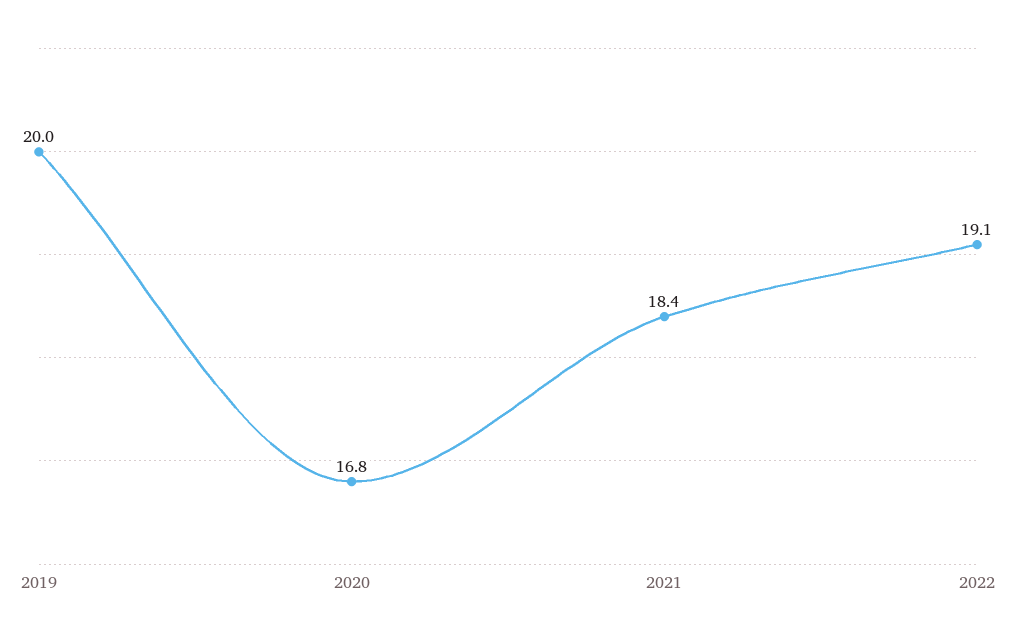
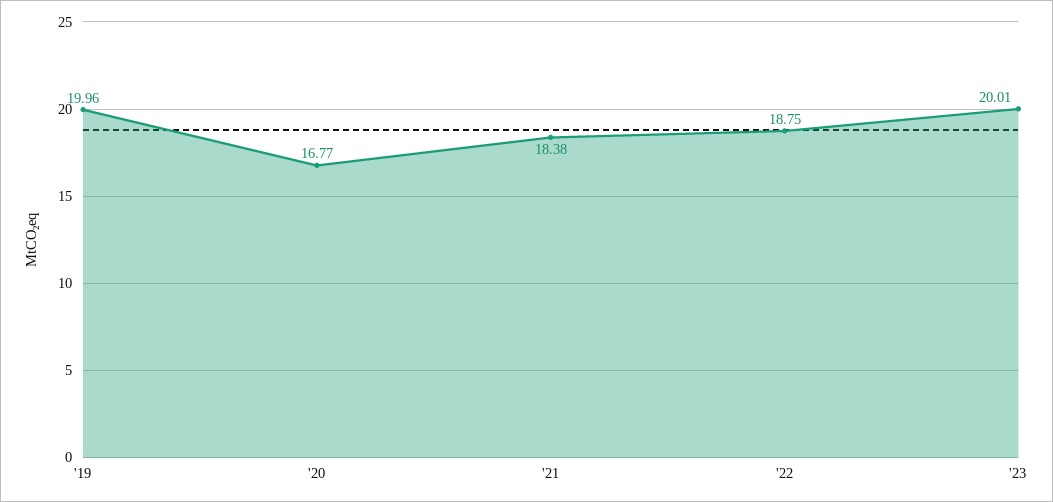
2022: 19.1 -> 18.75
'23: none -> 20.01

